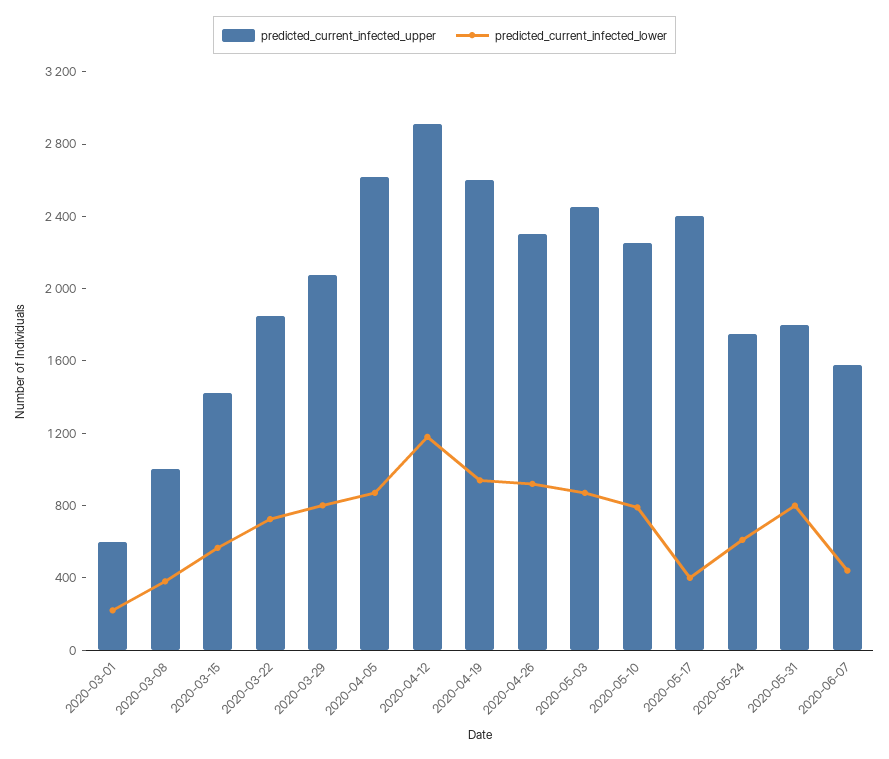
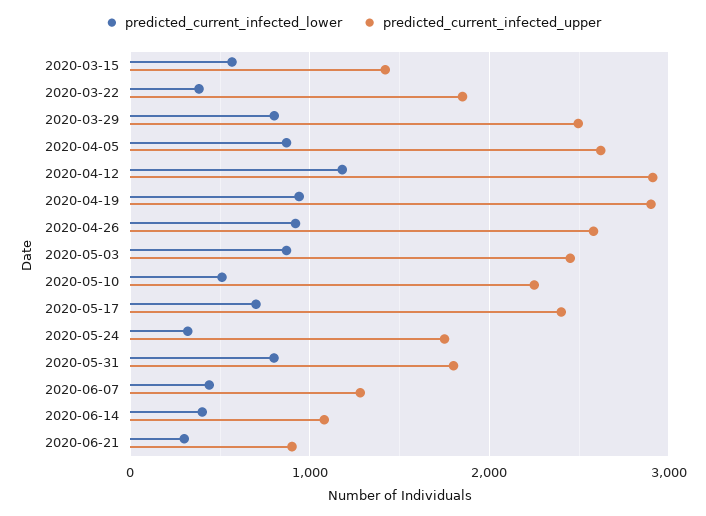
predicted_current_infected_upper, 2020-03-01: 600 -> none
predicted_current_infected_lower, 2020-03-01: 200 -> none
predicted_current_infected_upper, 2020-03-08: 1000 -> none
predicted_current_infected_lower, 2020-03-08: 400 -> none
predicted_current_infected_lower, 2020-03-22: 700 -> 400
predicted_current_infected_upper, 2020-03-29: 2100 -> 2500
predicted_current_infected_upper, 2020-04-19: 2600 -> 2900
predicted_current_infected_upper, 2020-04-26: 2300 -> 2600
predicted_current_infected_lower, 2020-05-10: 800 -> 500
predicted_current_infected_lower, 2020-05-17: 400 -> 700
predicted_current_infected_lower, 2020-05-24: 600 -> 300
predicted_current_infected_upper, 2020-06-07: 1600 -> 1300
predicted_current_infected_lower, 2020-06-14: none -> 400
predicted_current_infected_upper, 2020-06-14: none -> 1100
predicted_current_infected_lower, 2020-06-21: none -> 300
predicted_current_infected_upper, 2020-06-21: none -> 900

